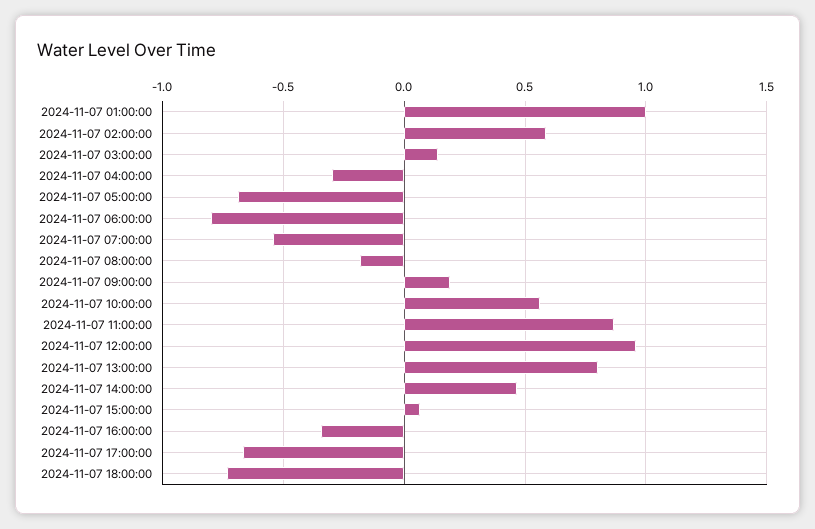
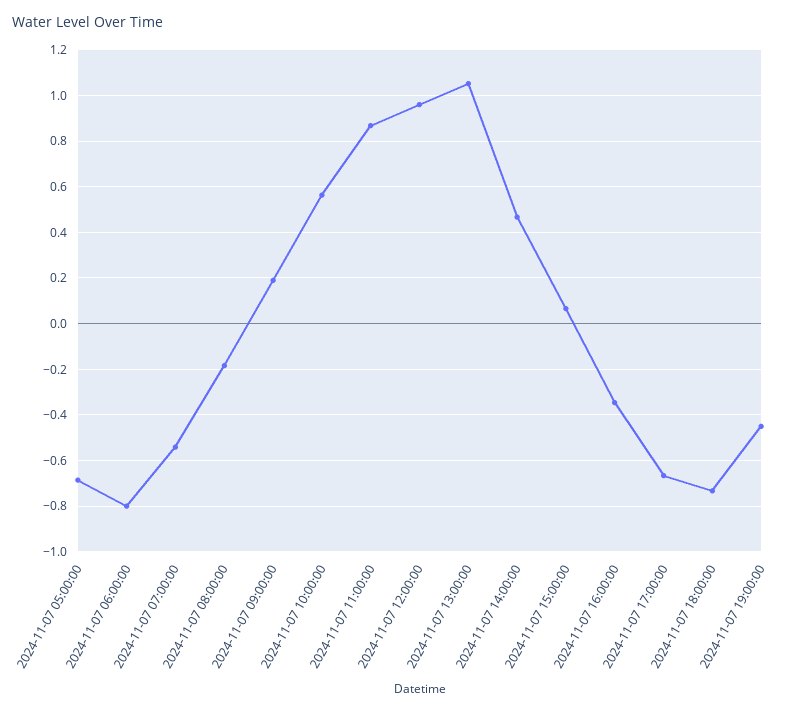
2024-11-07 01:00:00: 1 -> none
2024-11-07 02:00:00: 0.6 -> none
2024-11-07 03:00:00: 0.15 -> none
2024-11-07 04:00:00: -0.3 -> none
2024-11-07 13:00:00: 0.8 -> 1.05
2024-11-07 19:00:00: none -> -0.45

